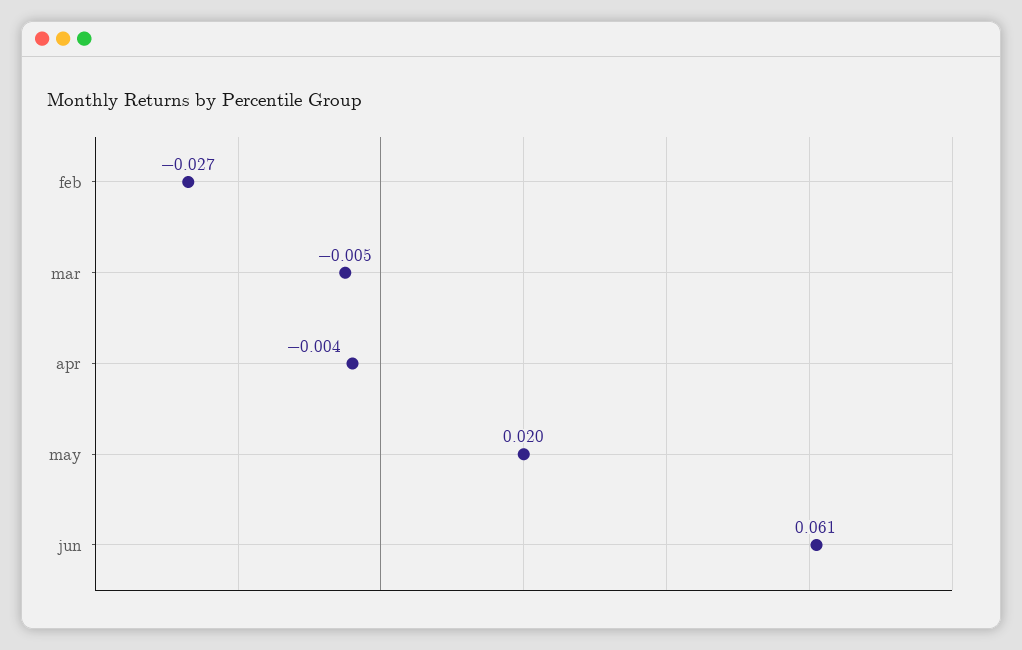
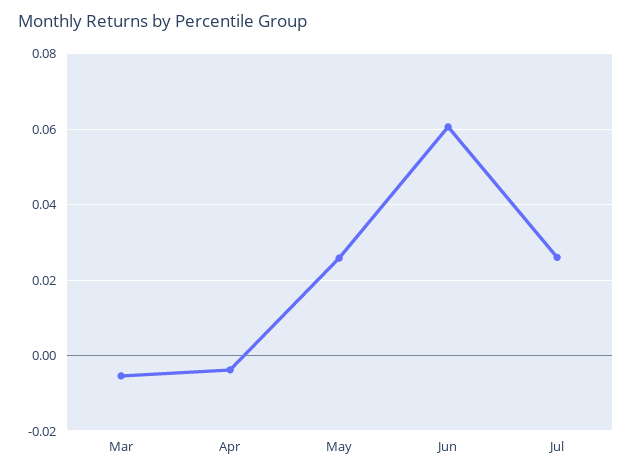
feb: -0.027 -> none
may: 0.02 -> 0.026
Jul: none -> 0.026

